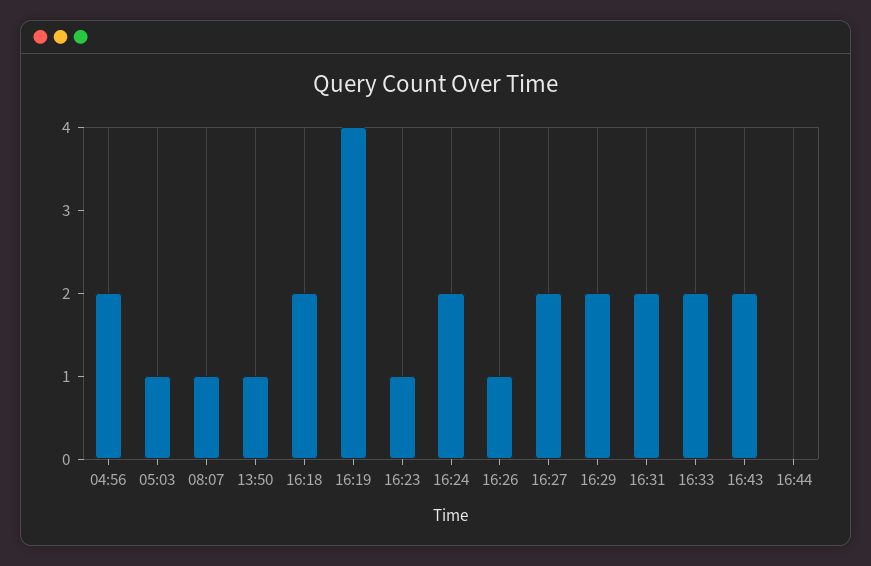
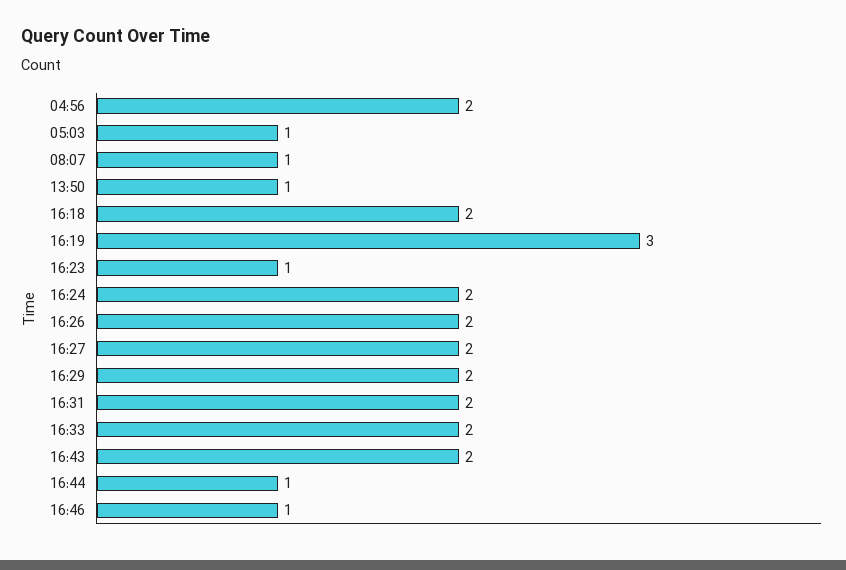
16:19: 4 -> 3
16:26: 1 -> 2
16:44: 0 -> 1
16:46: none -> 1

